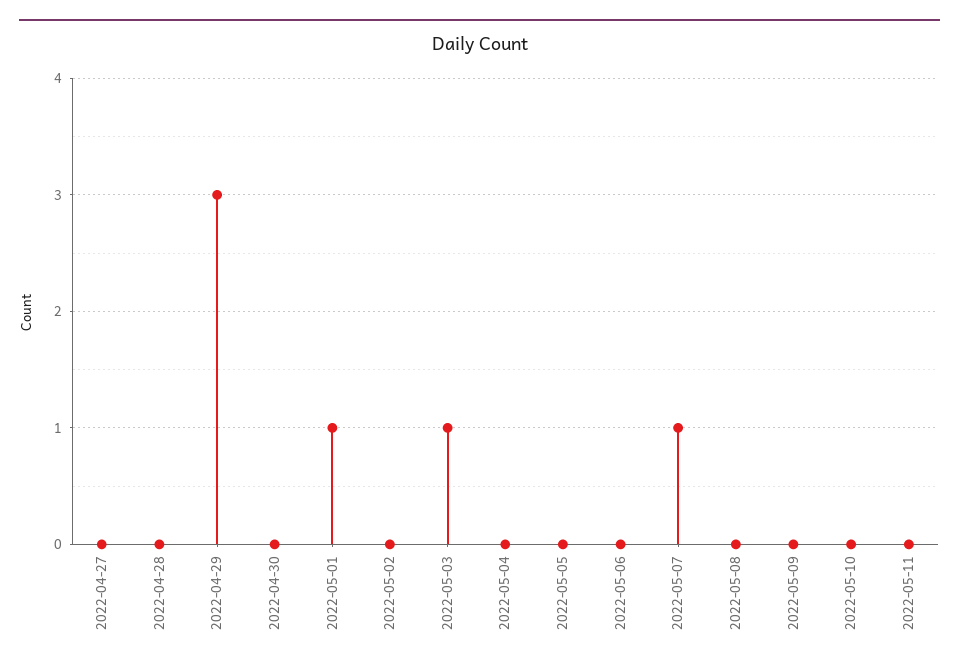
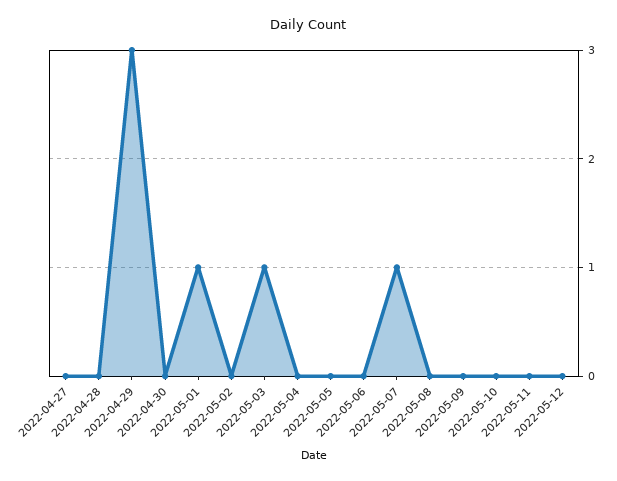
2022-05-12: none -> 0

